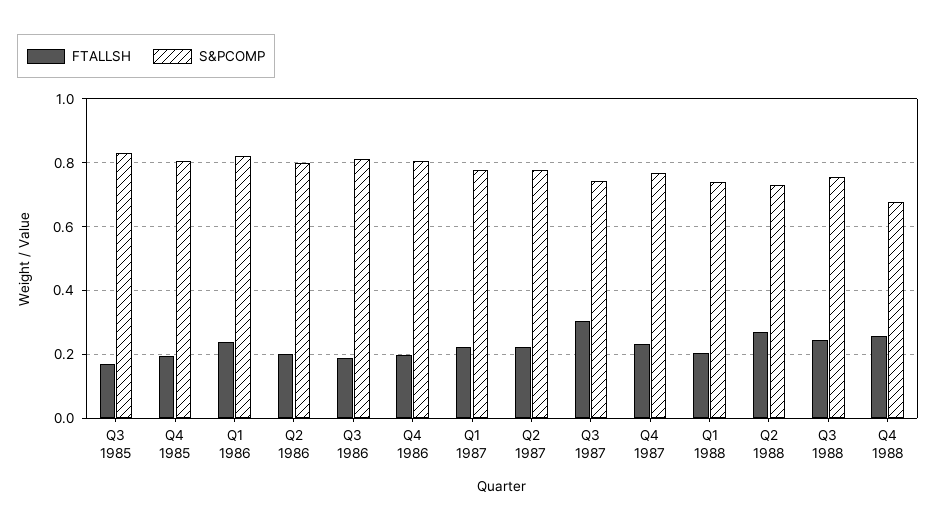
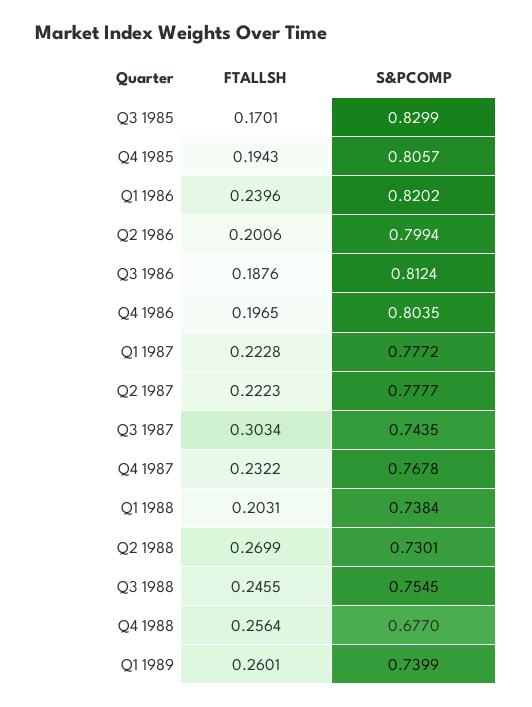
FTALLSH, Q1 1989: none -> 0.2601
S&PCOMP, Q1 1989: none -> 0.7399

